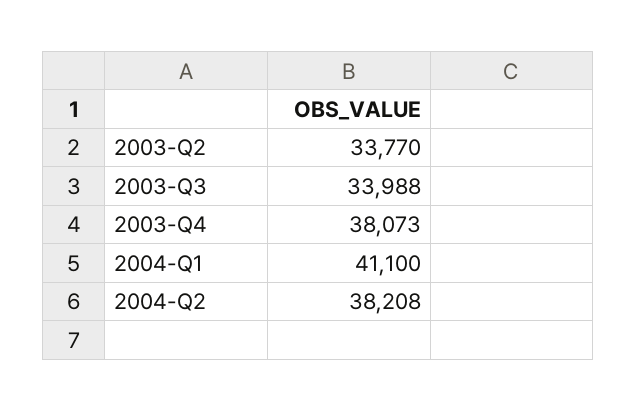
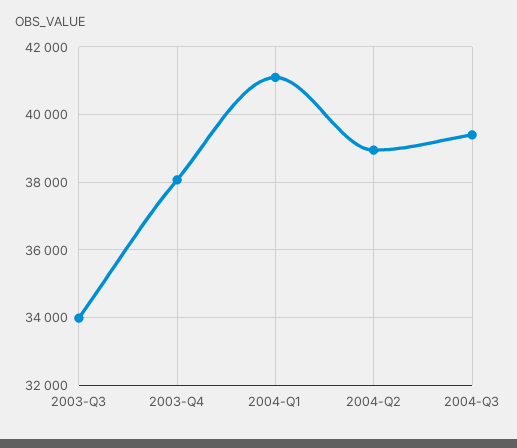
2003-Q2: 33770 -> none
2004-Q2: 38208 -> 39000
2004-Q3: none -> 39400

